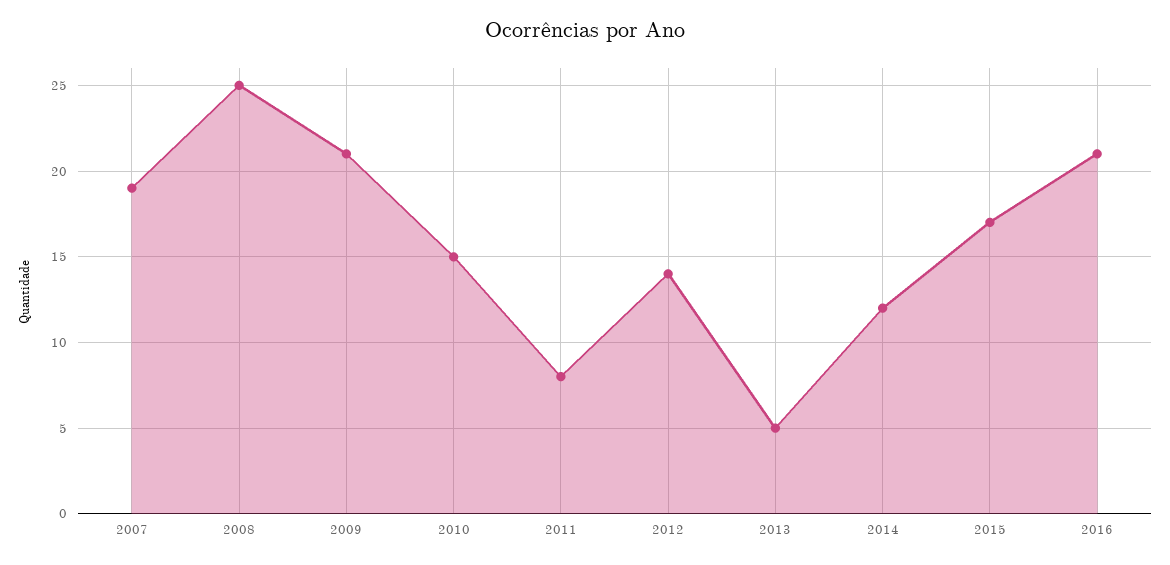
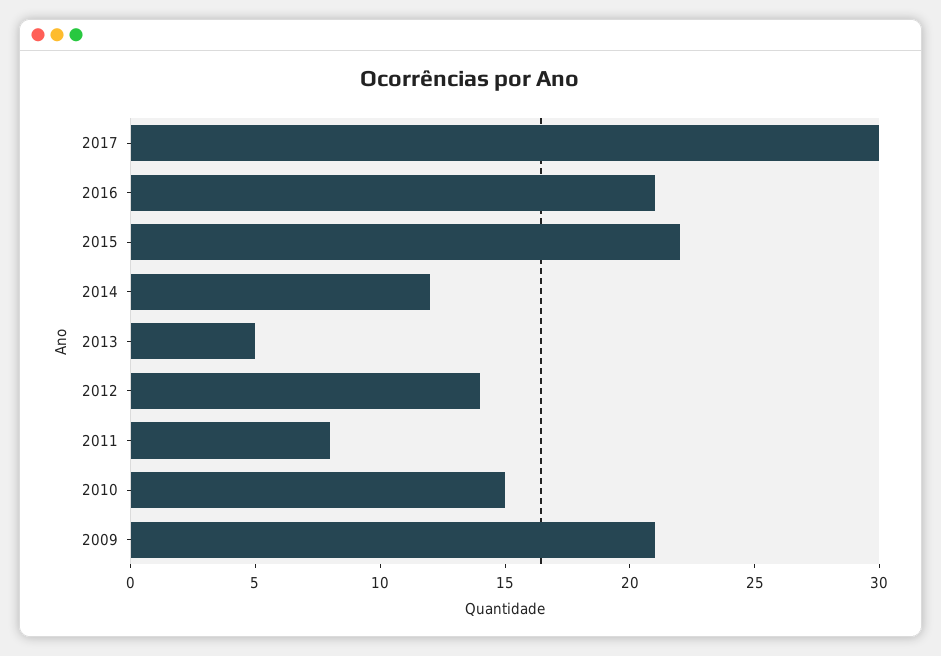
2007: 19 -> none
2008: 25 -> none
2015: 17 -> 22
2017: none -> 30

